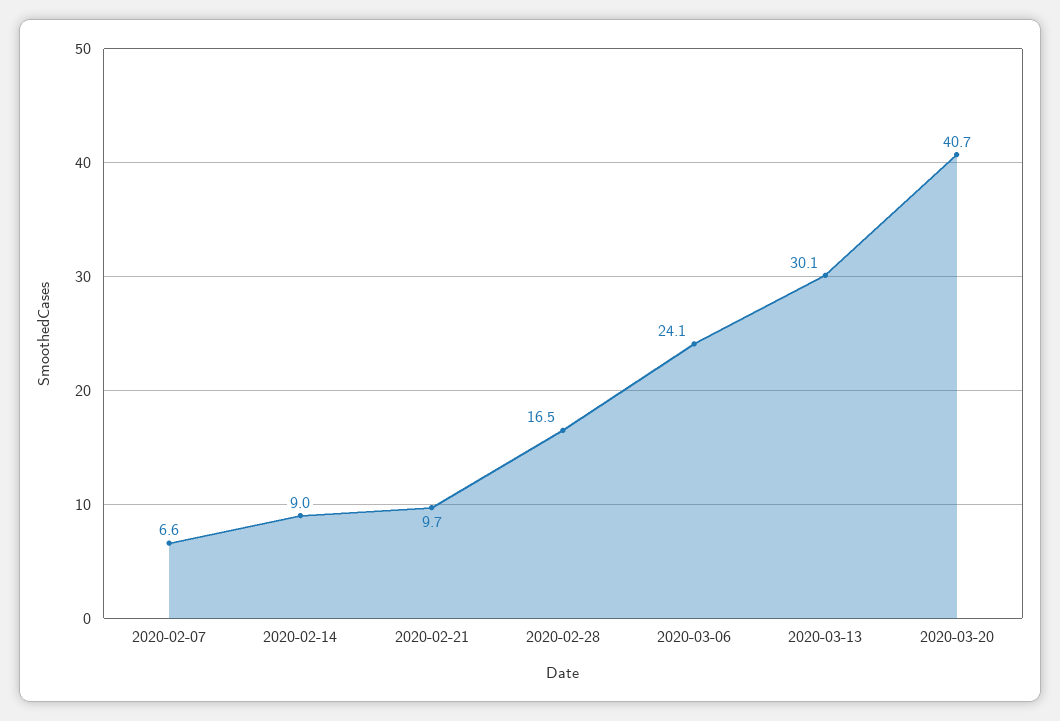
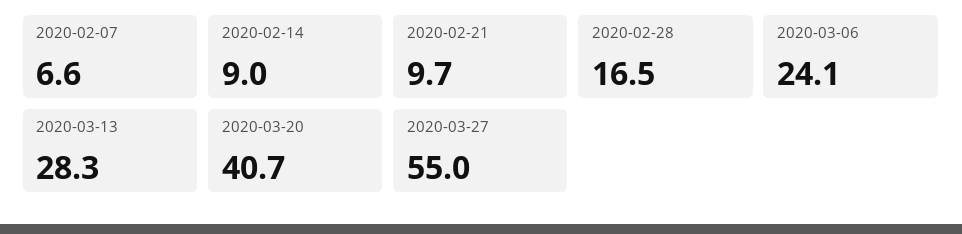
2020-03-13: 30.1 -> 28.3
2020-03-27: none -> 55

